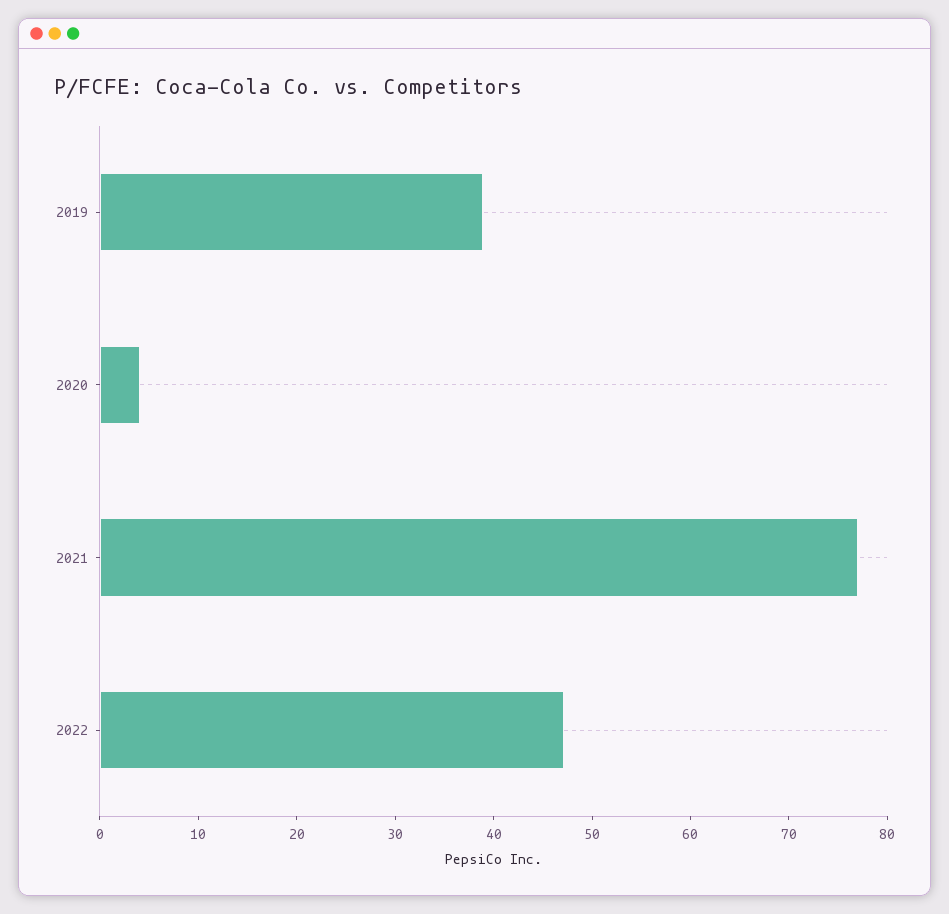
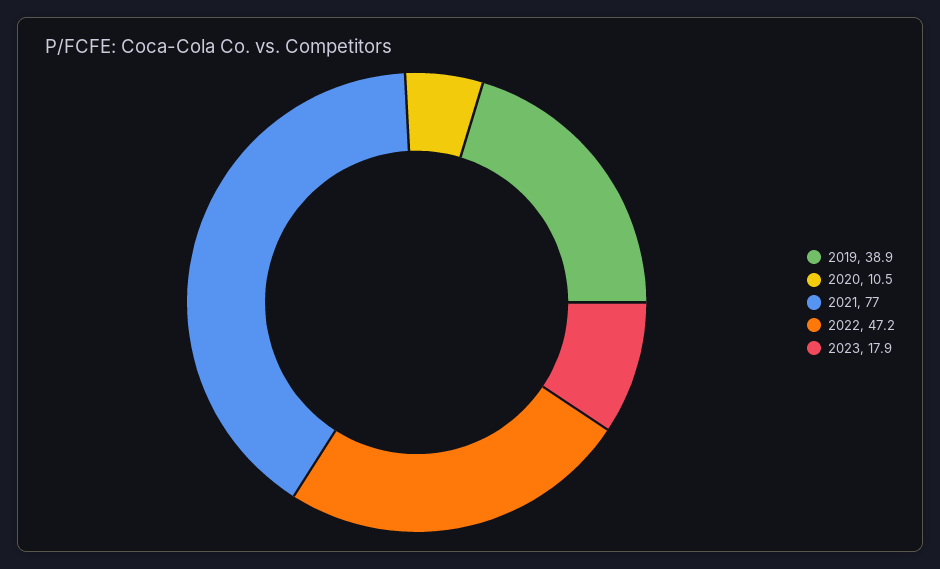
2020: 4 -> 10.5
2023: none -> 17.9

